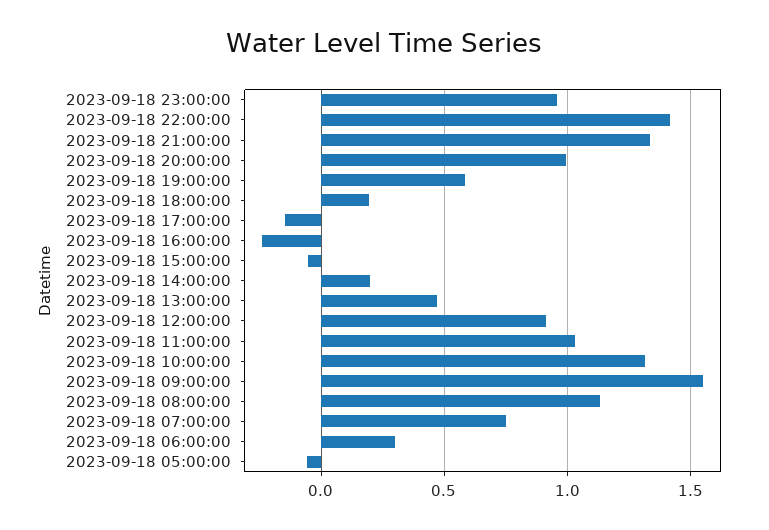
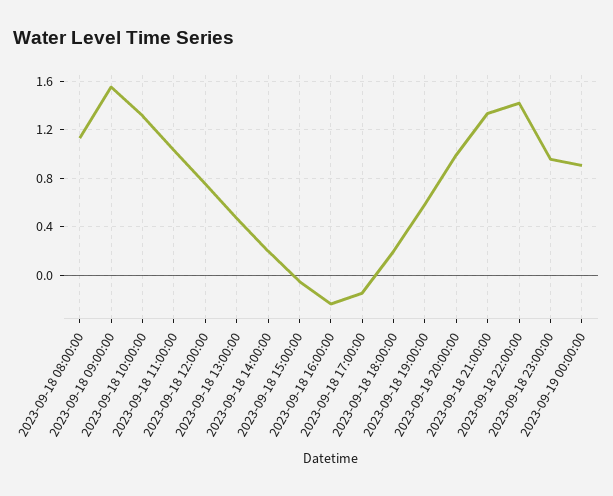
2023-09-18 12:00:00: 0.9 -> 0.75
2023-09-18 07:00:00: 0.75 -> none
2023-09-18 06:00:00: 0.3 -> none
2023-09-18 05:00:00: -0.05 -> none
2023-09-19 00:00:00: none -> 0.9

